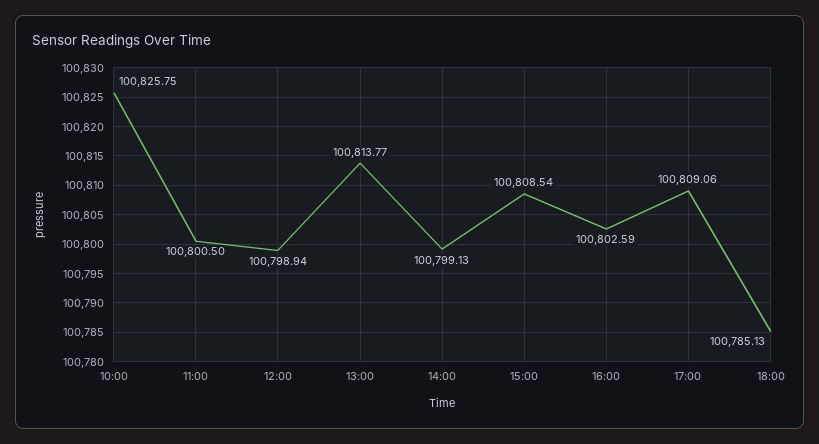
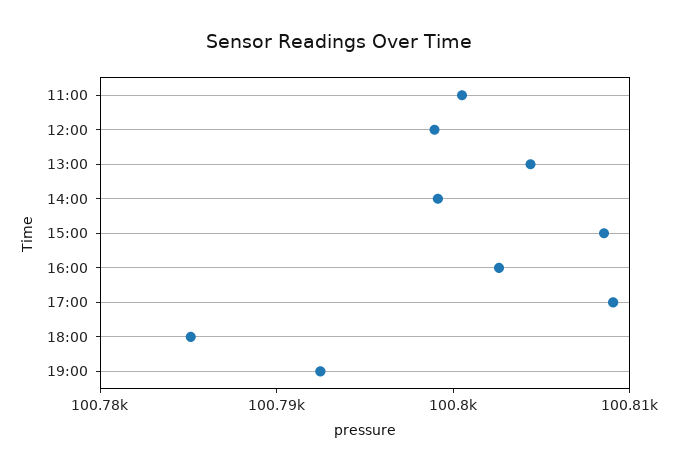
10:00: 100825.75 -> none
13:00: 100813.77 -> 100804
19:00: none -> 100792

